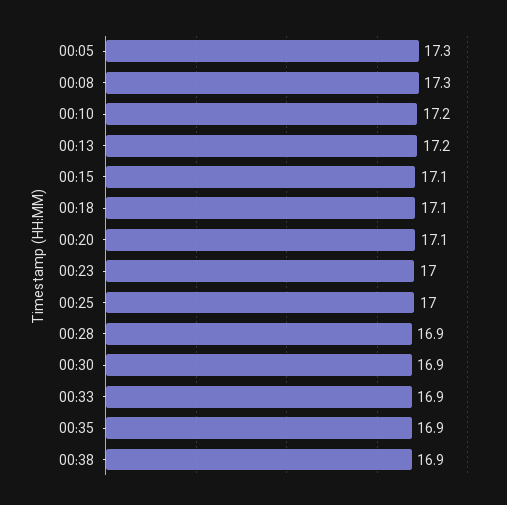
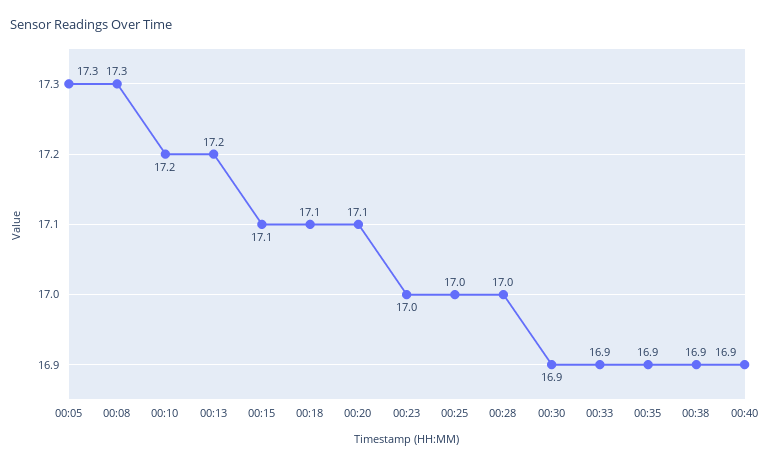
00:28: 16.9 -> 17
00:40: none -> 16.9

